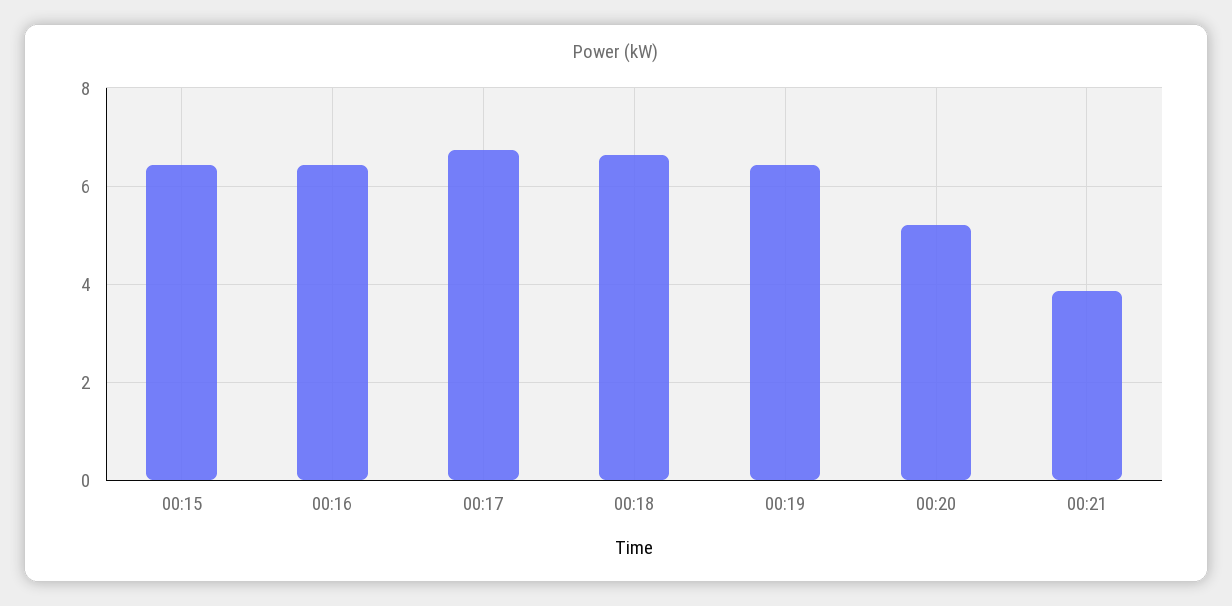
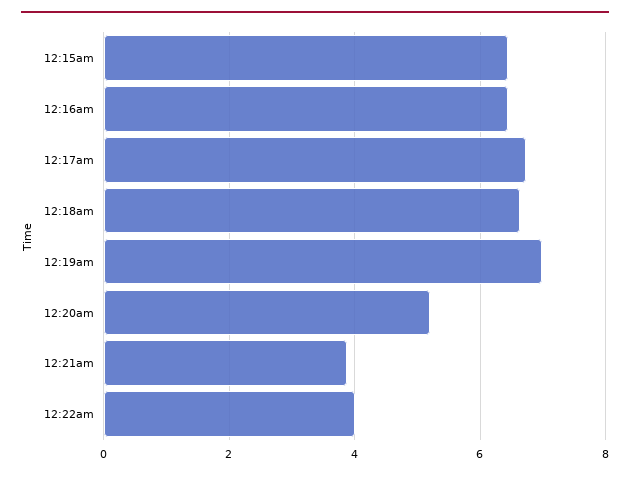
00:19: 6.4 -> 7
12:22am: none -> 4

